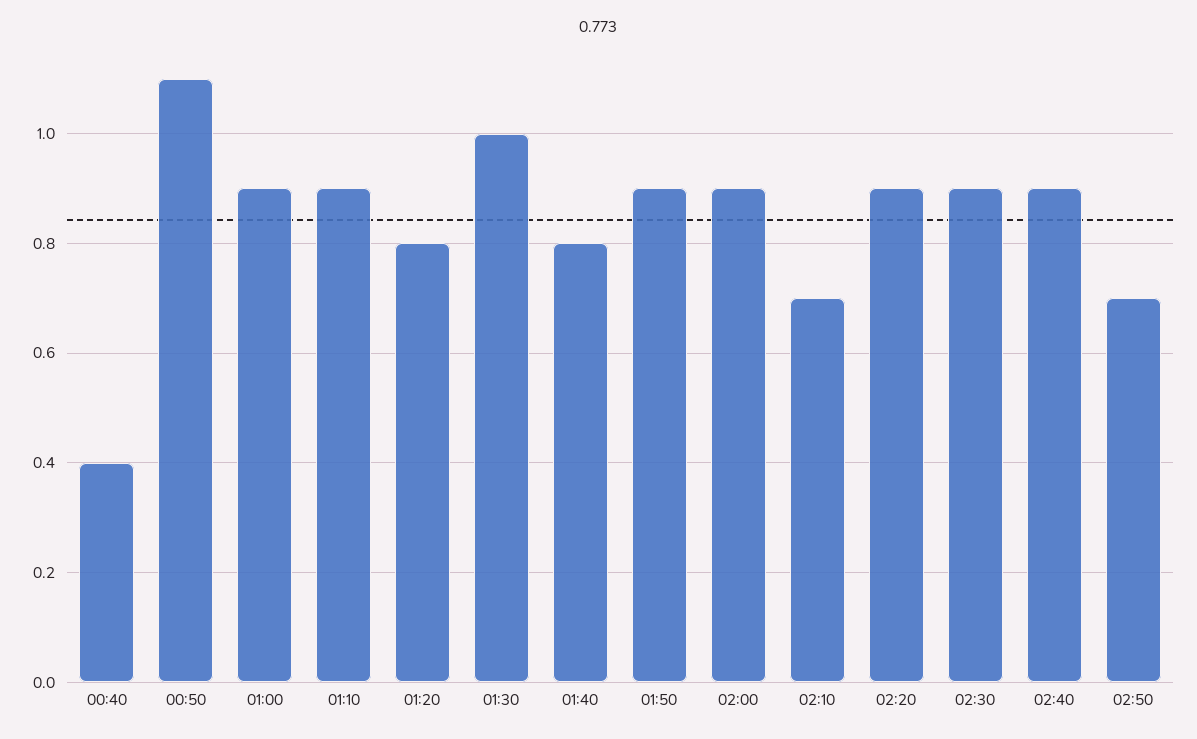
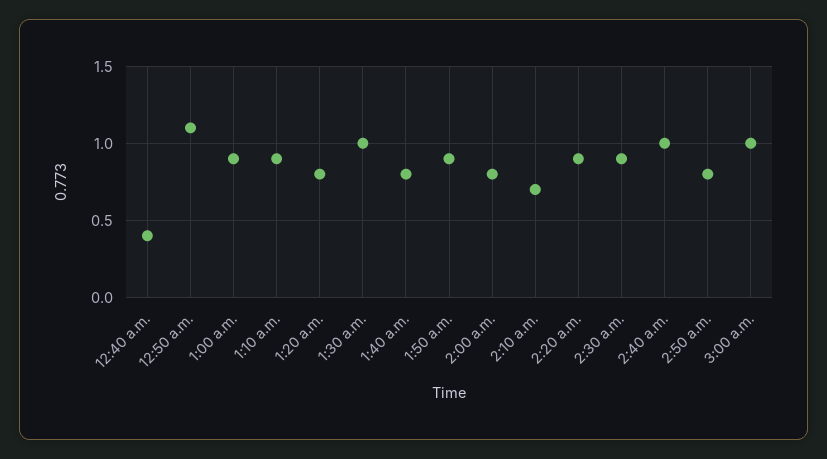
02:00: 0.9 -> 0.8
02:40: 0.9 -> 1
02:50: 0.7 -> 0.8
3:00 a.m.: none -> 1

